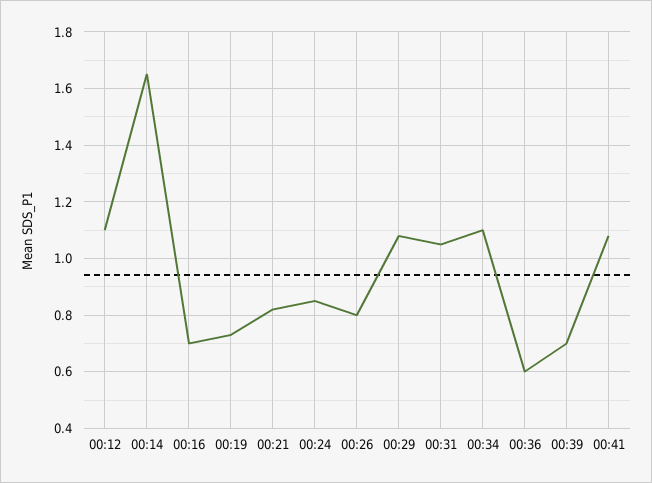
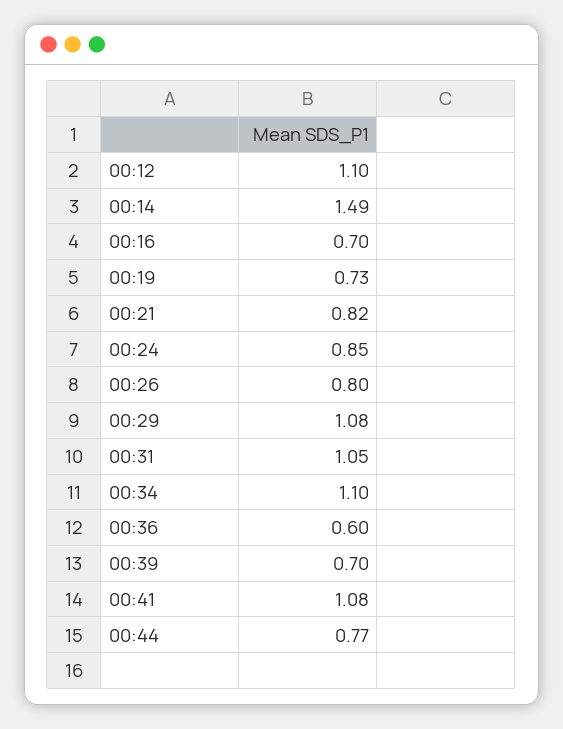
00:14: 1.65 -> 1.49
00:44: none -> 0.77

